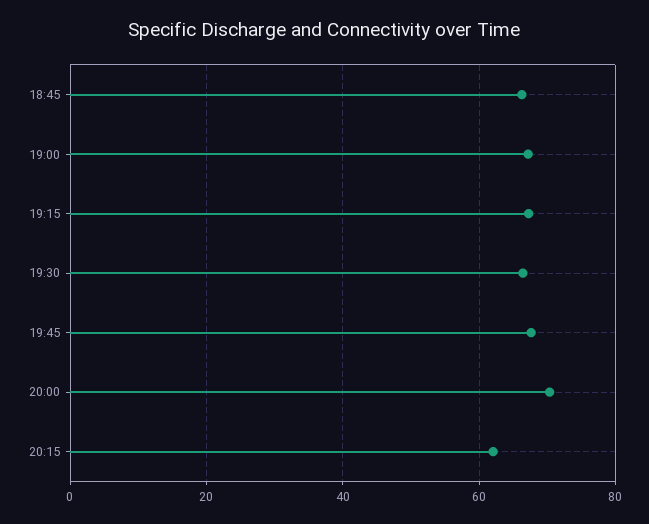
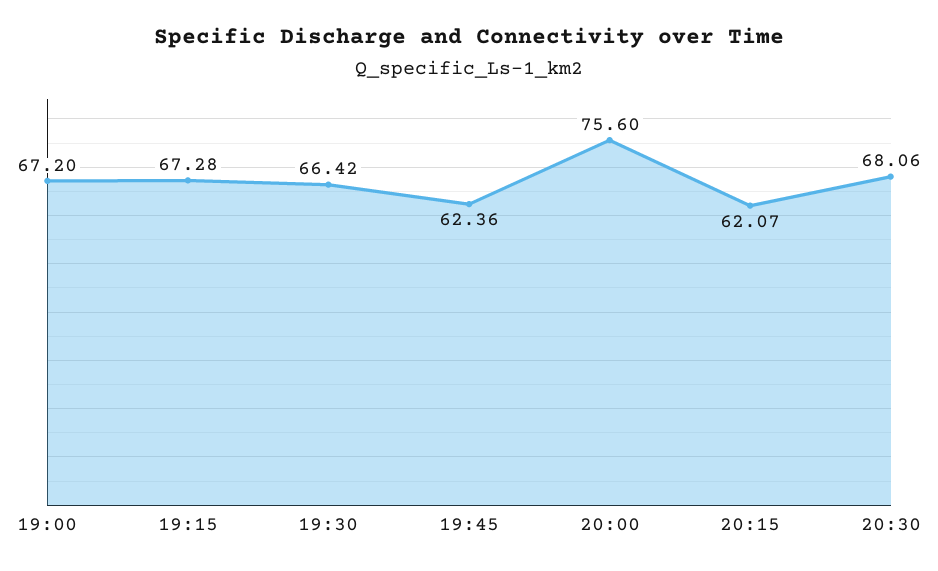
18:45: 66 -> none
19:45: 68 -> 62.36
20:00: 70 -> 75.6
20:30: none -> 68.06

